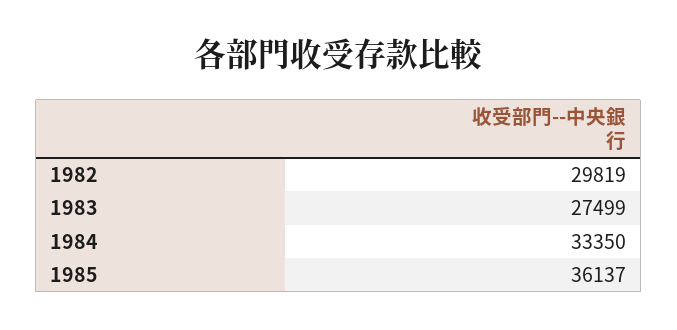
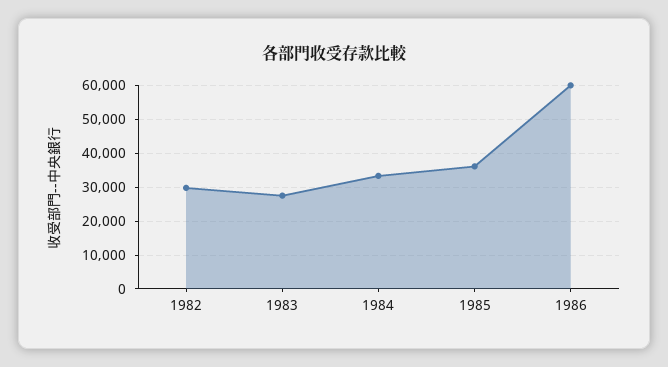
1986: none -> 60000

